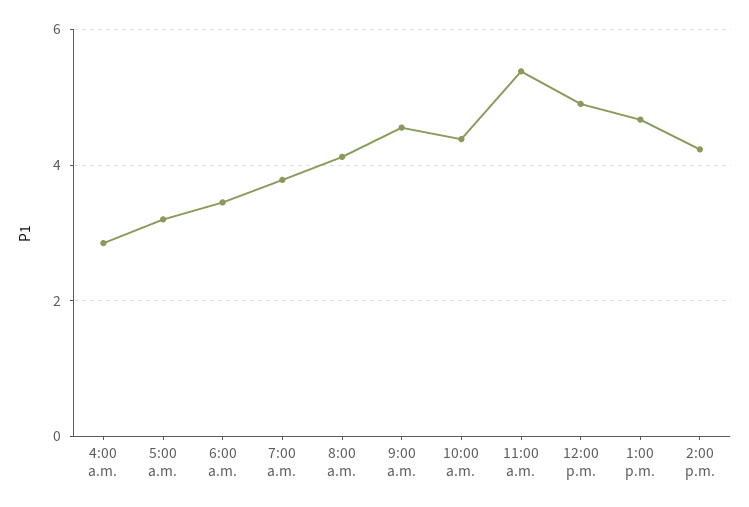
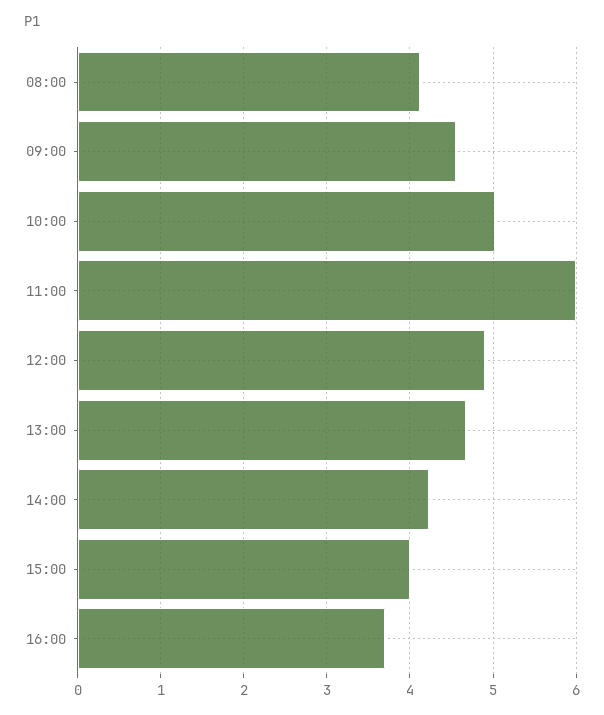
4:00 a.m.: 2.8 -> none
5:00 a.m.: 3.2 -> none
6:00 a.m.: 3.4 -> none
7:00 a.m.: 3.8 -> none
10:00 a.m.: 4.4 -> 5
11:00 a.m.: 5.4 -> 6
15:00: none -> 4
16:00: none -> 3.7

